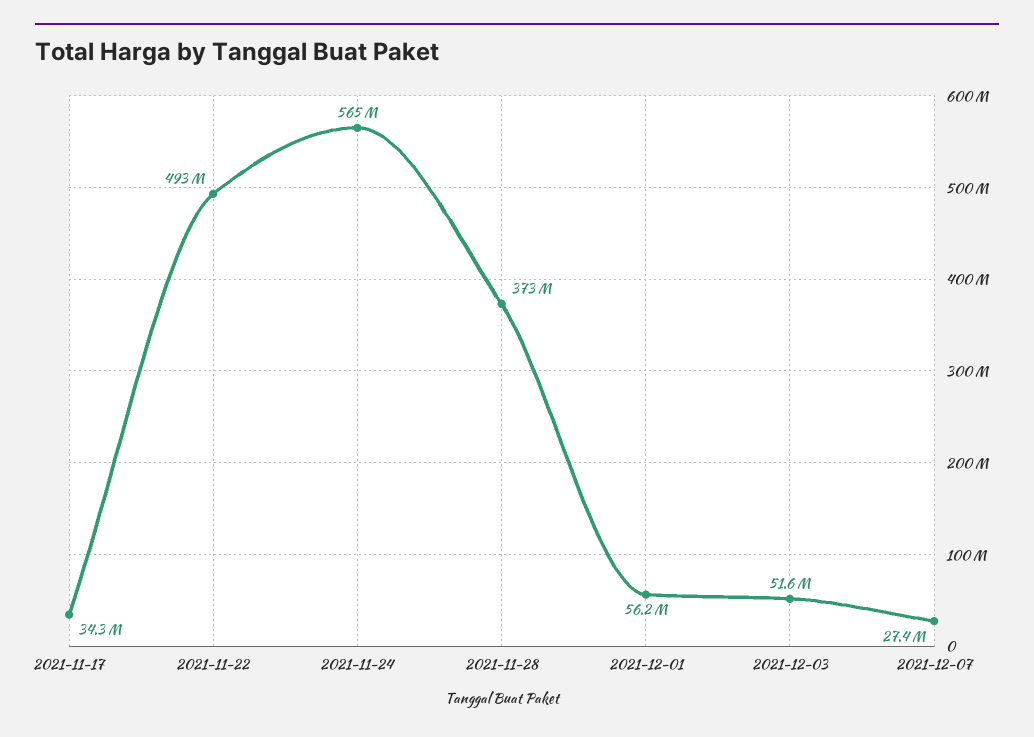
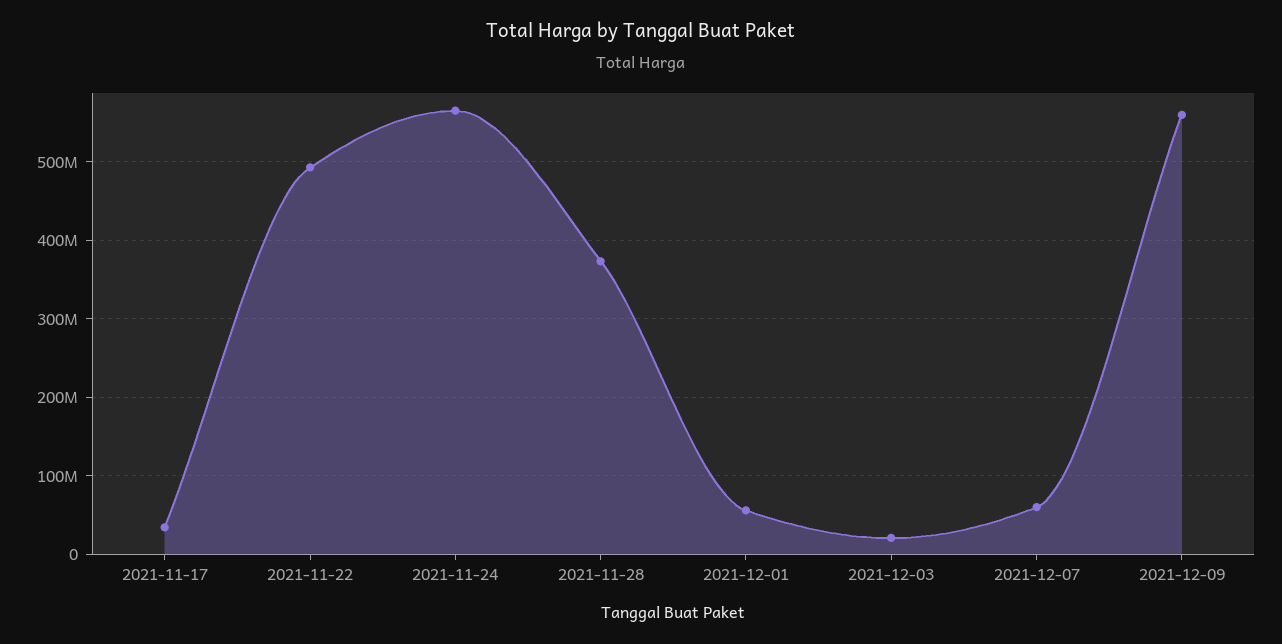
2021-12-03: 51600000 -> 20000000
2021-12-07: 27400000 -> 60000000
2021-12-09: none -> 560000000

